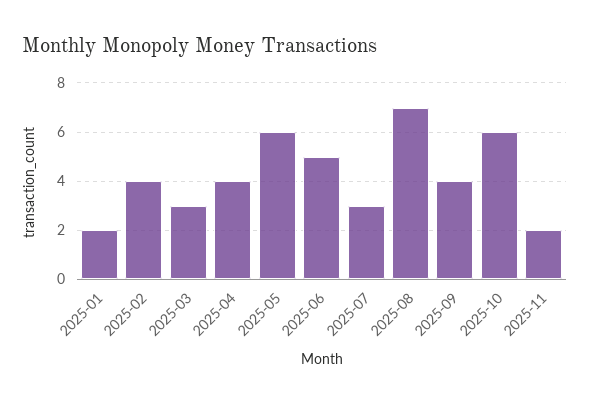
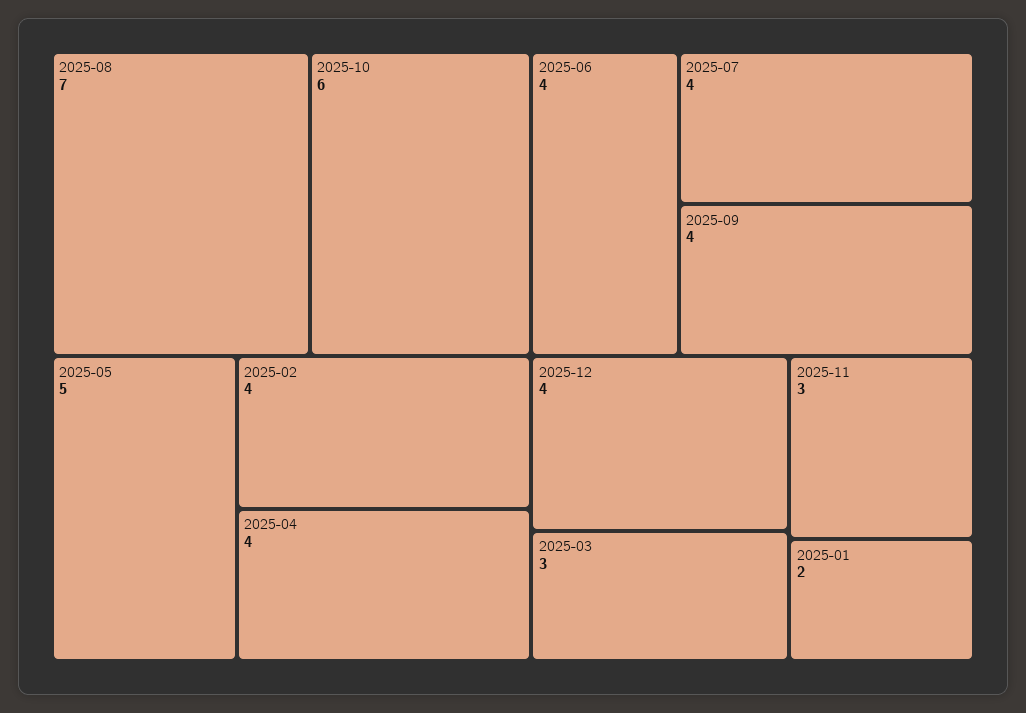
2025-05: 6 -> 5
2025-06: 5 -> 4
2025-07: 3 -> 4
2025-11: 2 -> 3
2025-12: none -> 4

